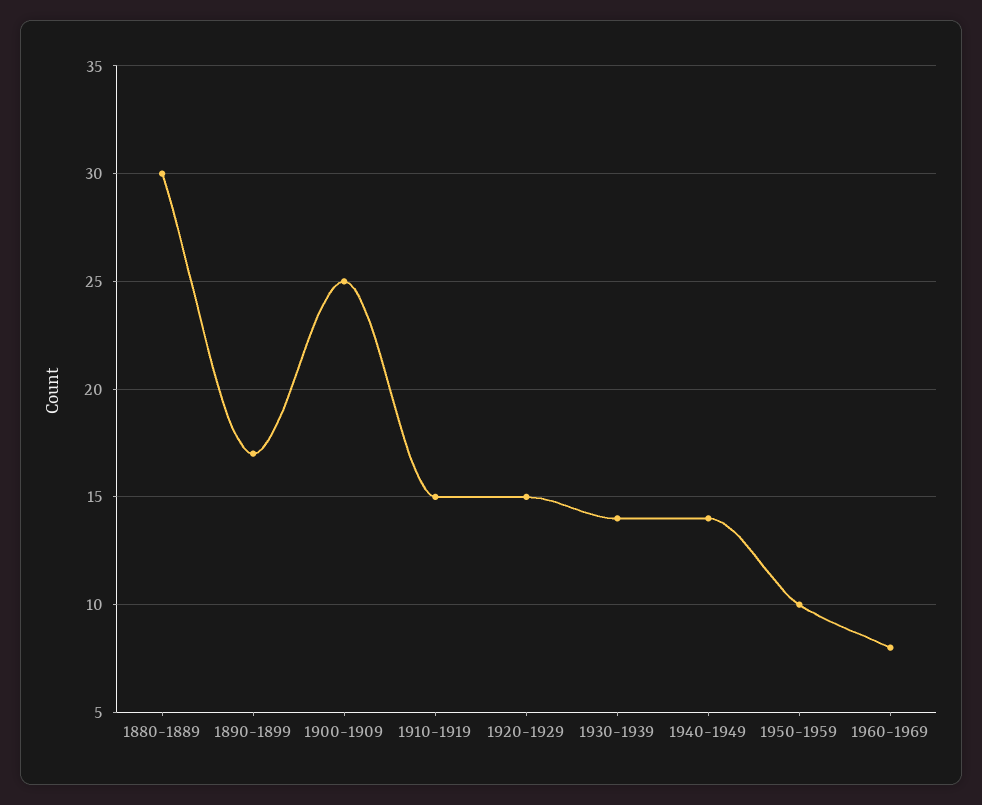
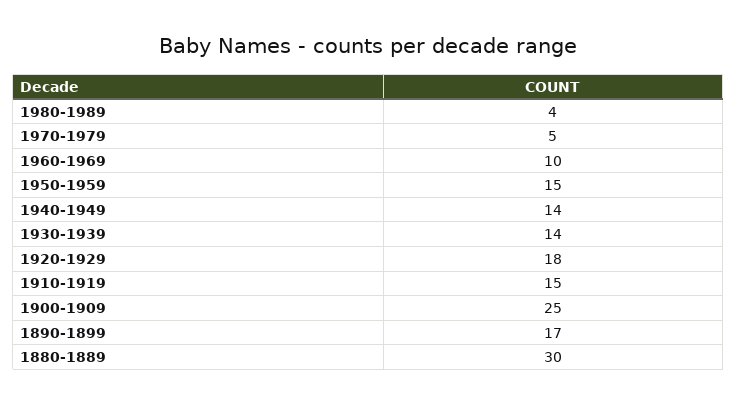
1920-1929: 15 -> 18
1950-1959: 10 -> 15
1960-1969: 8 -> 10
1980-1989: none -> 4
1970-1979: none -> 5

